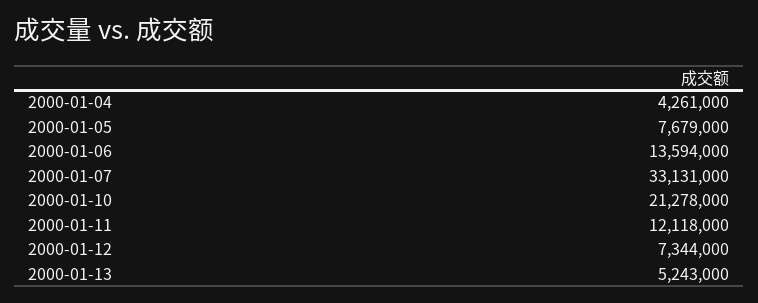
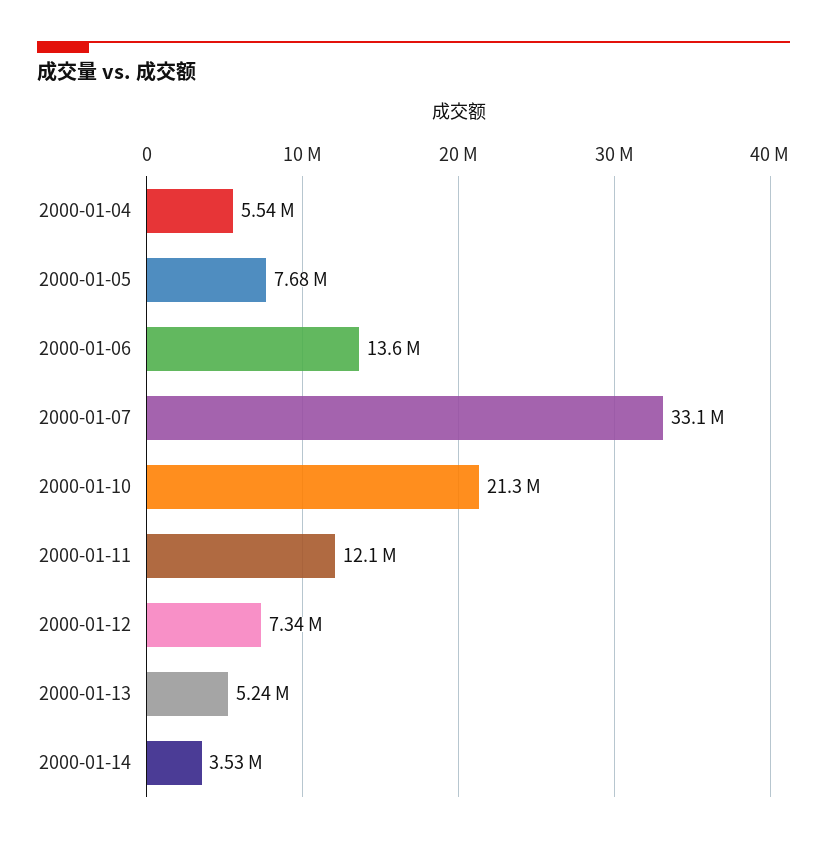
2000-01-04: 4261000 -> 5540000
2000-01-14: none -> 3530000

